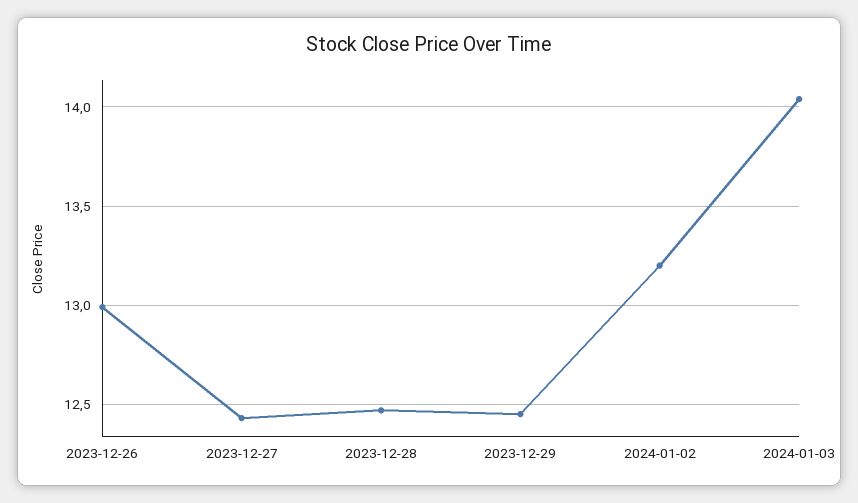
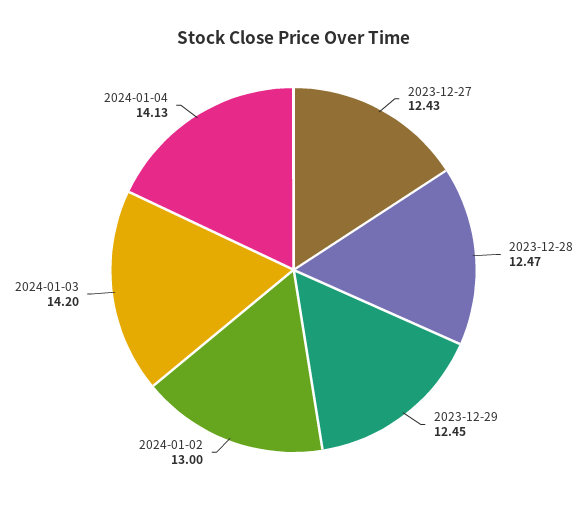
2023-12-26: 13 -> none
2024-01-02: 13.2 -> 13
2024-01-03: 14.05 -> 14.2
2024-01-04: none -> 14.13

